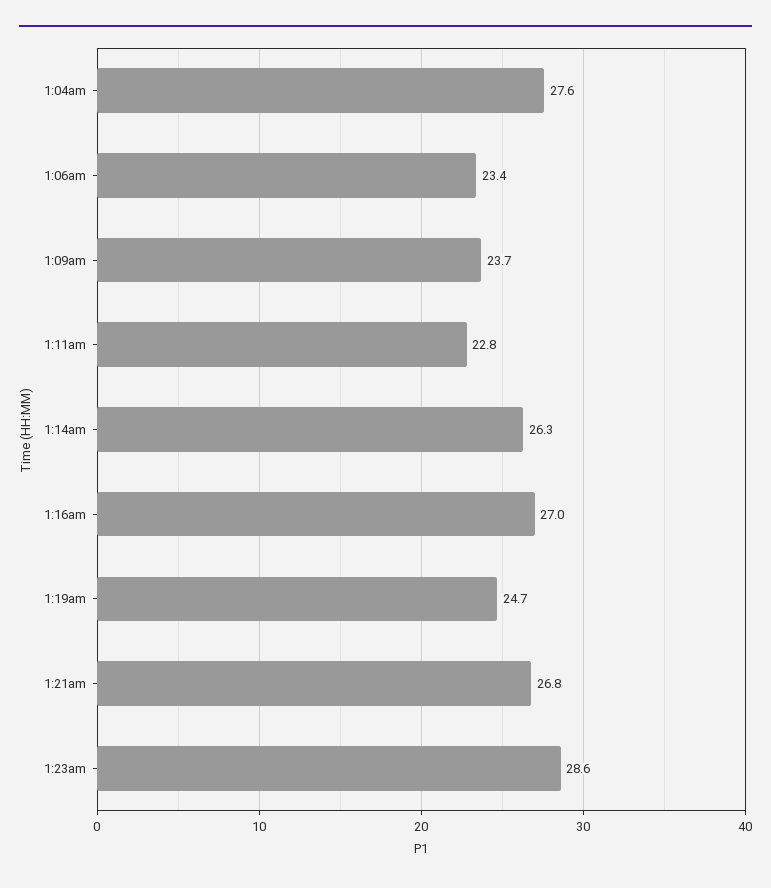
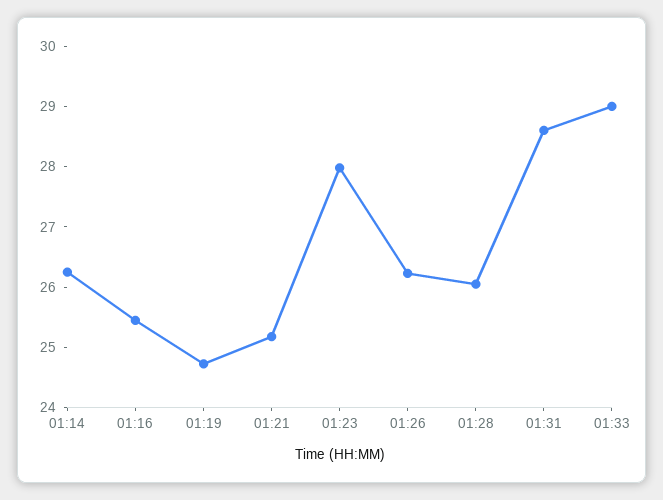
1:04am: 27.6 -> none
1:06am: 23.4 -> none
1:09am: 23.7 -> none
1:11am: 22.8 -> none
1:16am: 27 -> 25.4
1:21am: 26.8 -> 25.2
1:23am: 28.6 -> 28
01:26: none -> 26.2
01:28: none -> 26
01:31: none -> 28.6
01:33: none -> 29

